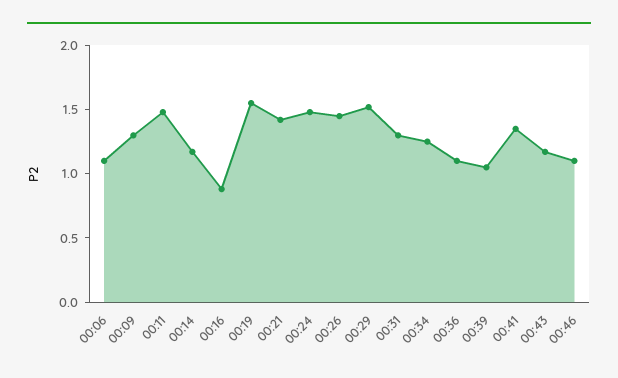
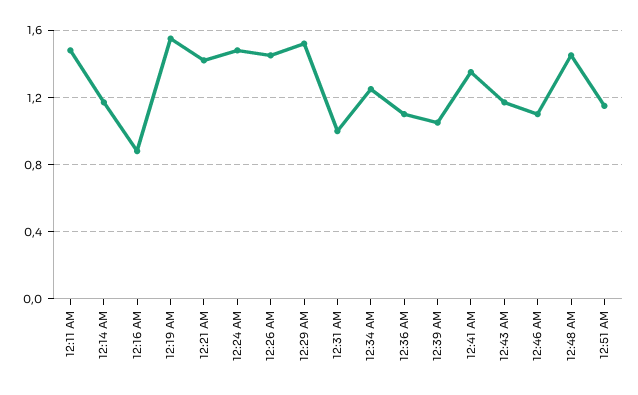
00:06: 1.1 -> none
00:09: 1.3 -> none
00:31: 1.3 -> 1
12:48 AM: none -> 1.45
12:51 AM: none -> 1.15

